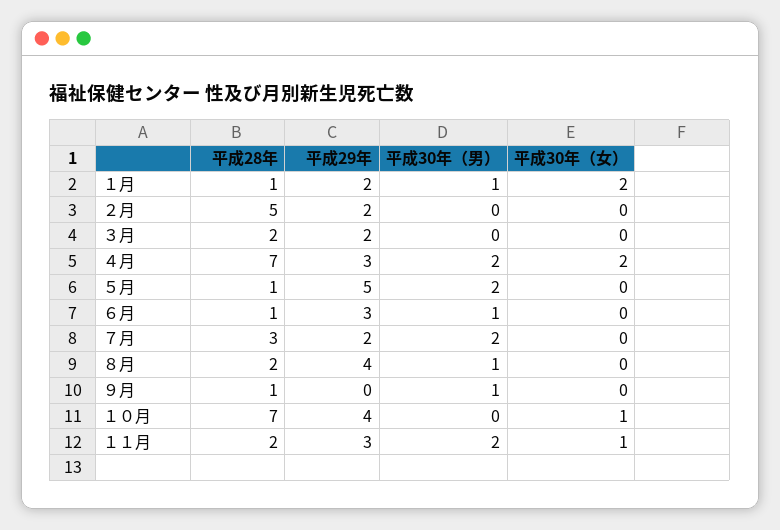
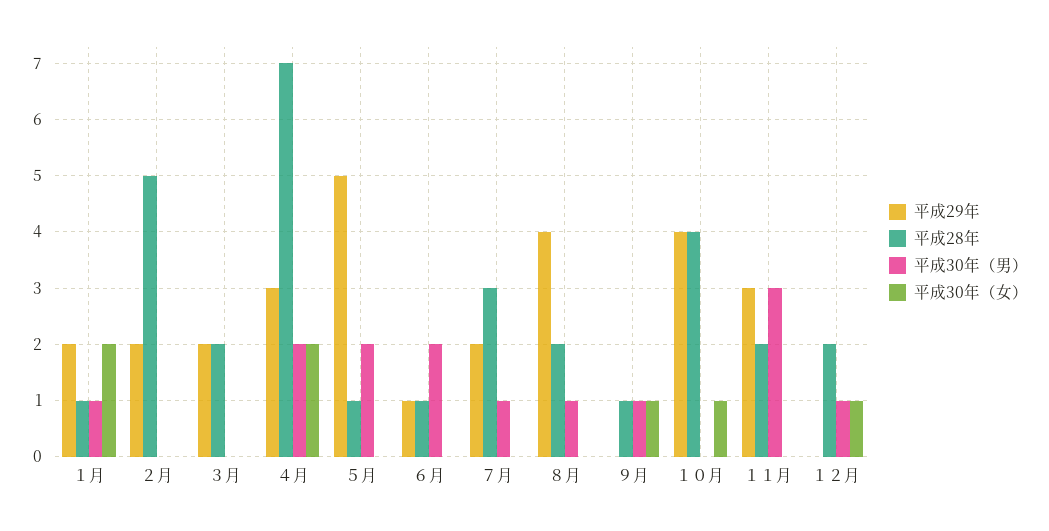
平成29年, ６月: 3 -> 1
平成30年（男）, ６月: 1 -> 2
平成30年（男）, ７月: 2 -> 1
平成30年（女）, ９月: 0 -> 1
平成28年, １０月: 7 -> 4
平成30年（男）, １１月: 2 -> 3
平成30年（女）, １１月: 1 -> 0
平成29年, １２月: none -> 0
平成28年, １２月: none -> 2
平成30年（男）, １２月: none -> 1
平成30年（女）, １２月: none -> 1

